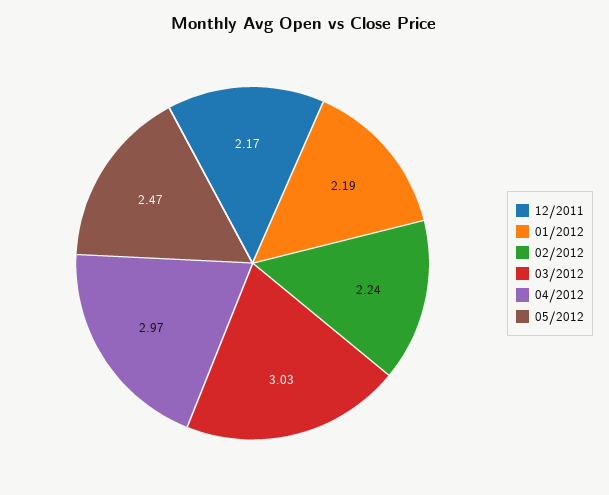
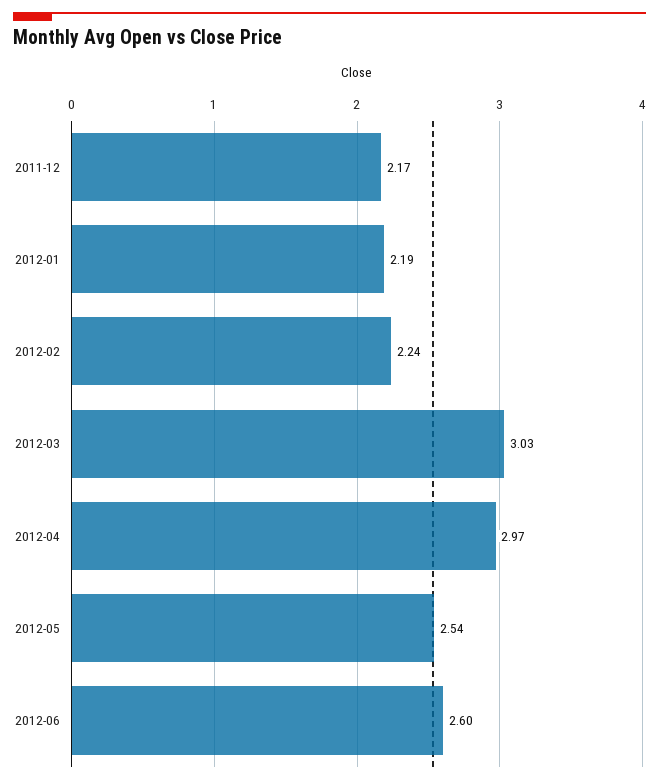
05/2012: 2.47 -> 2.54
2012-06: none -> 2.6

